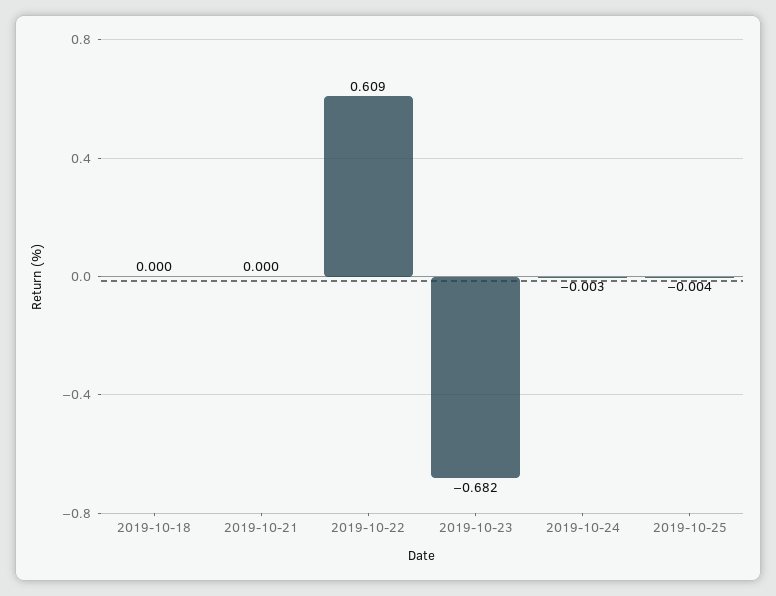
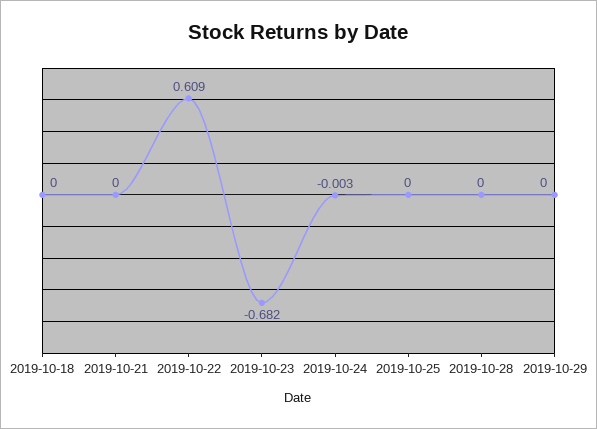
2019-10-25: -0.004 -> 0
2019-10-28: none -> 0
2019-10-29: none -> 0

